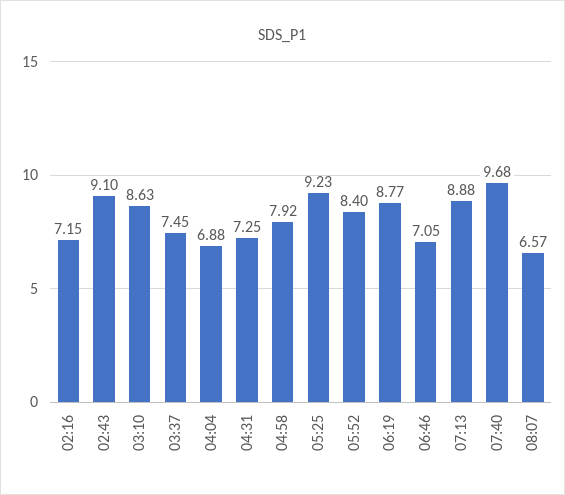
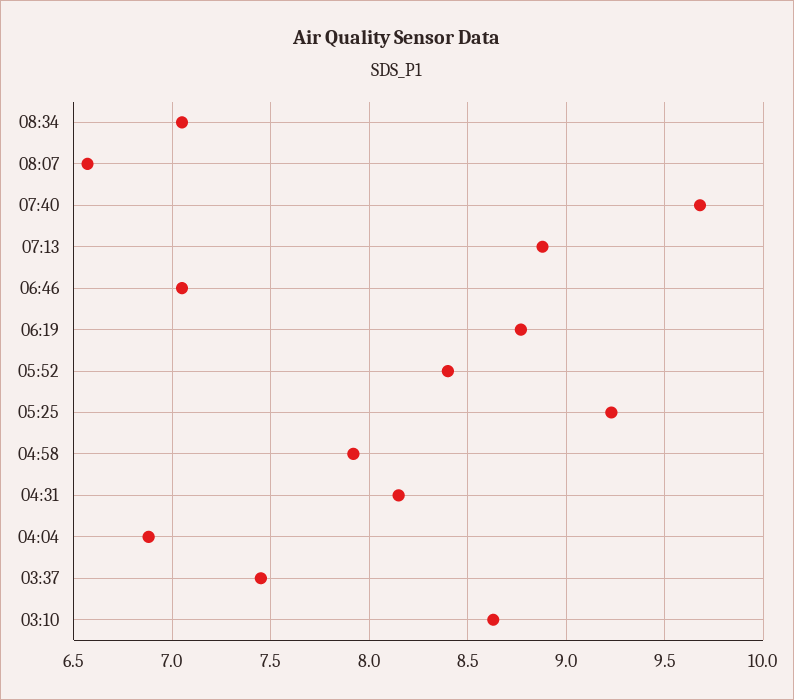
02:16: 7.15 -> none
02:43: 9.1 -> none
04:31: 7.25 -> 8.15
08:34: none -> 7.05

